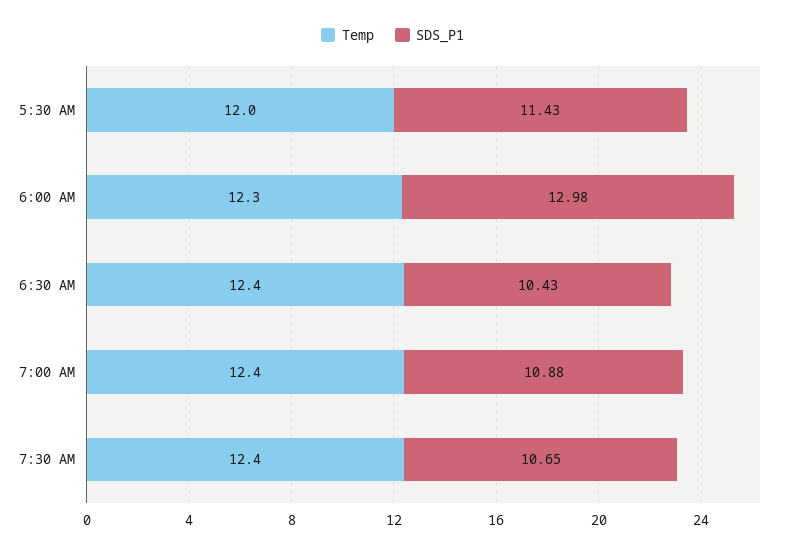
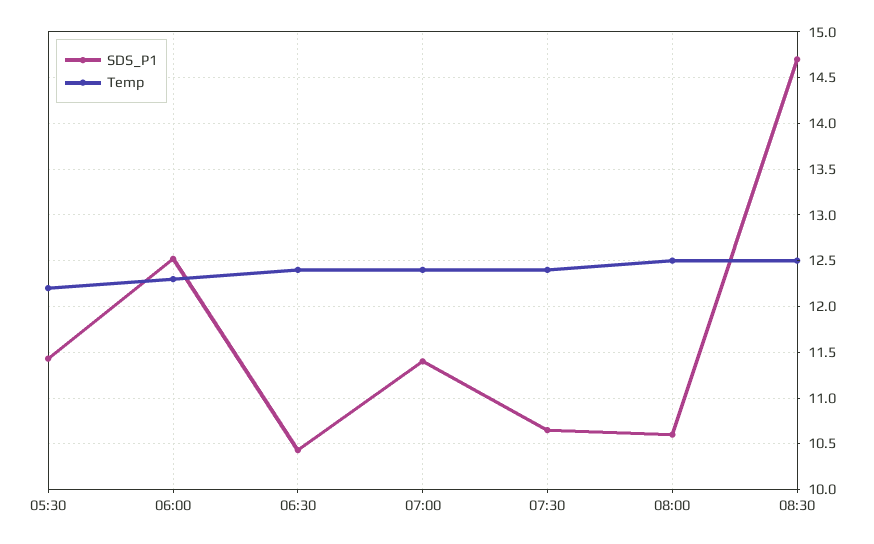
Temp, 5:30 AM: 12 -> 12.2
SDS_P1, 6:00 AM: 12.98 -> 12.5
SDS_P1, 7:00 AM: 10.88 -> 11.4
SDS_P1, 08:00: none -> 10.6
Temp, 08:00: none -> 12.5
SDS_P1, 08:30: none -> 14.7
Temp, 08:30: none -> 12.5

